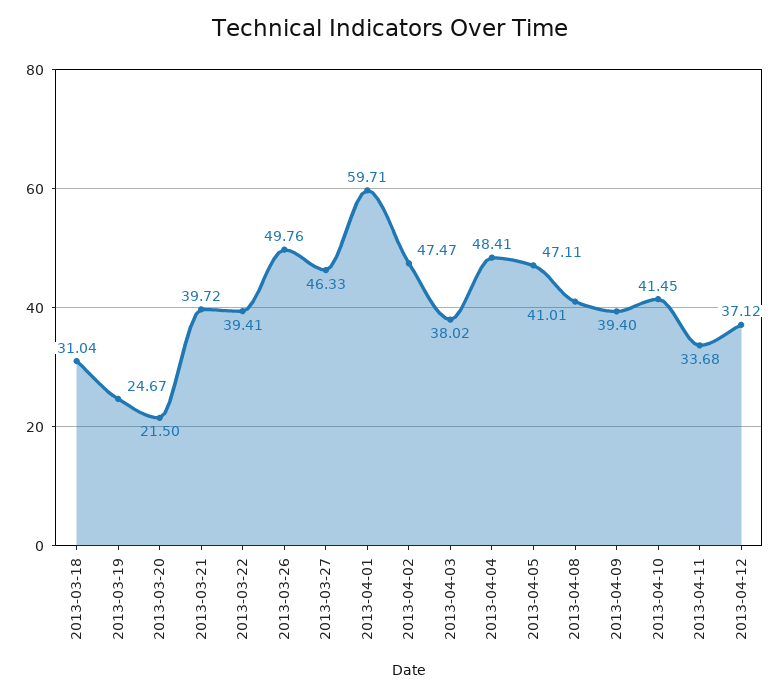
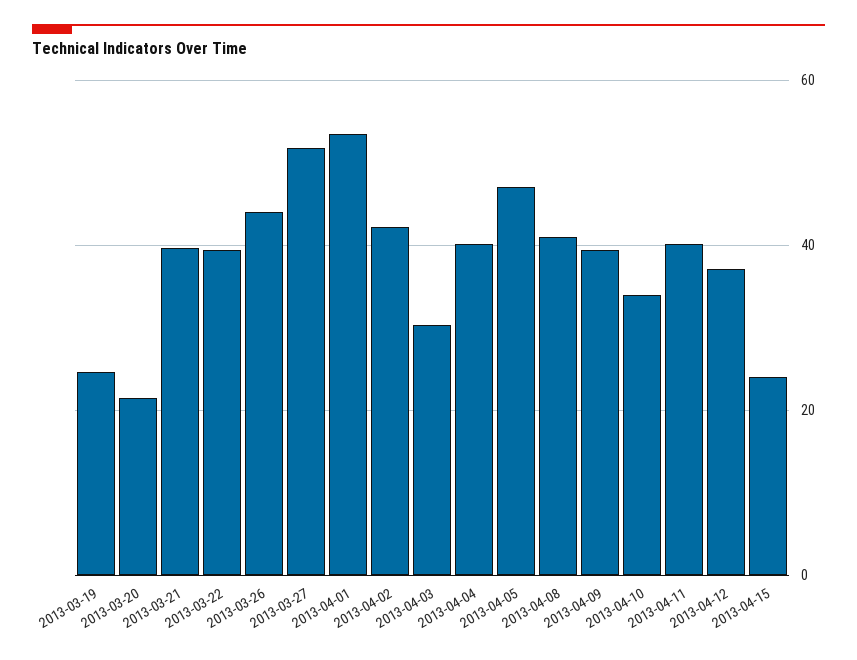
2013-03-18: 31.04 -> none
2013-03-26: 49.76 -> 44
2013-03-27: 46.33 -> 52
2013-04-01: 59.71 -> 54
2013-04-02: 47.47 -> 42
2013-04-03: 38.02 -> 30
2013-04-04: 48.41 -> 40
2013-04-10: 41.45 -> 34
2013-04-11: 33.68 -> 40
2013-04-15: none -> 24

